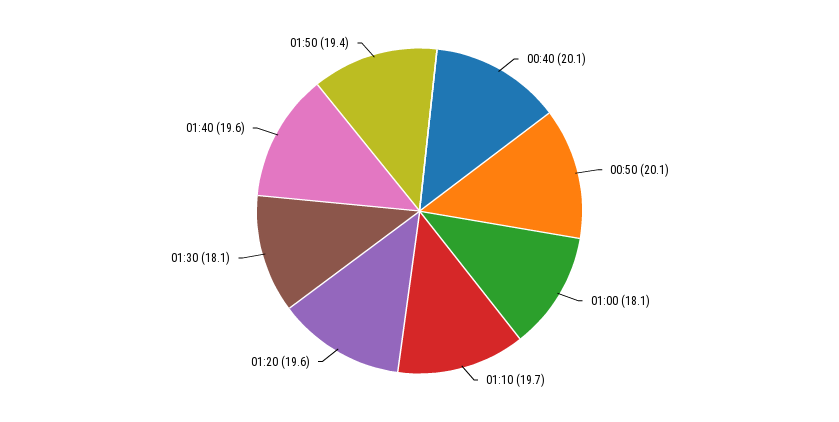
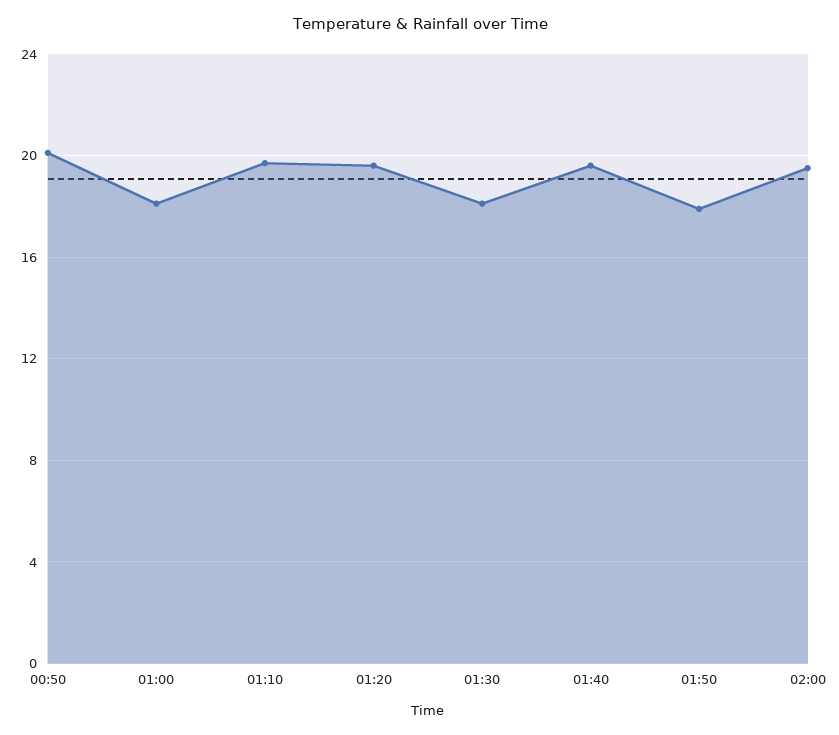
00:40: 20.1 -> none
01:50: 19.4 -> 18
02:00: none -> 19.5

